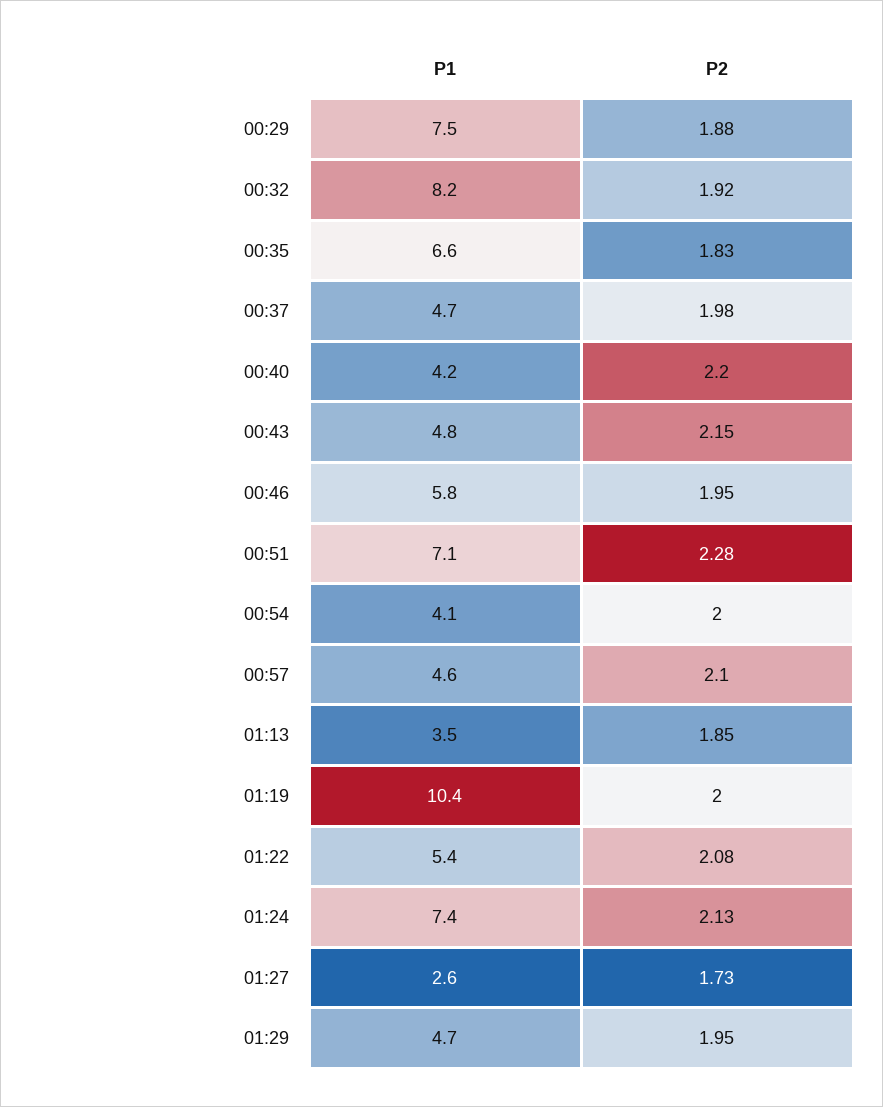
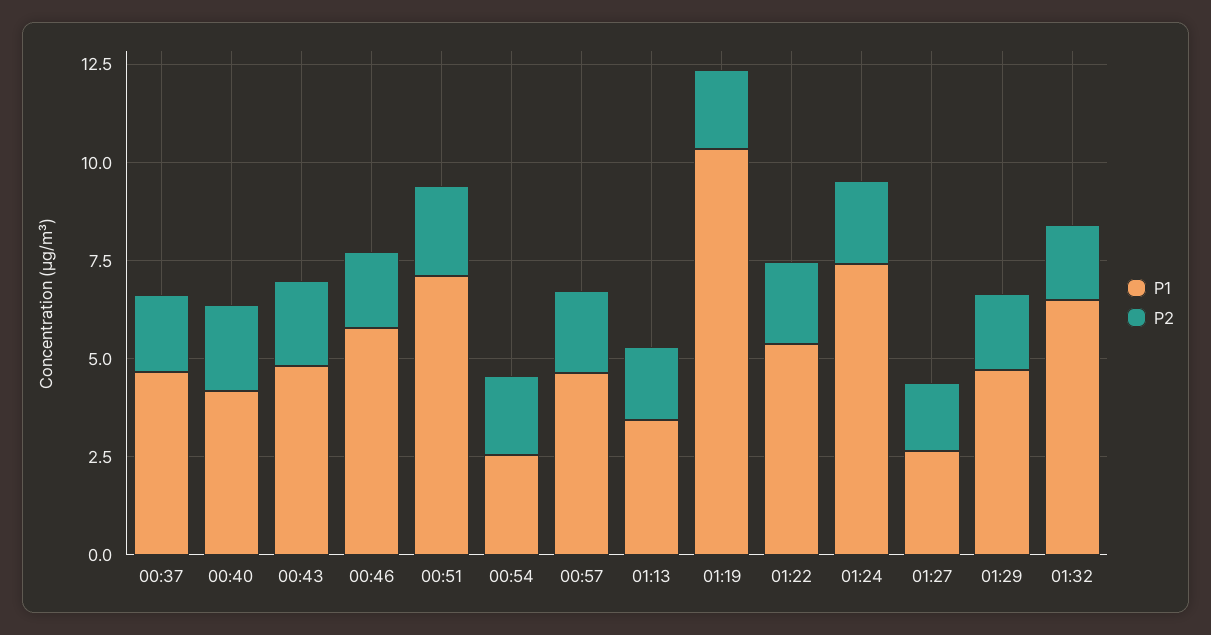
P1, 00:29: 7.5 -> none
P2, 00:29: 1.88 -> none
P1, 00:32: 8.2 -> none
P2, 00:32: 1.92 -> none
P1, 00:35: 6.6 -> none
P2, 00:35: 1.83 -> none
P1, 00:54: 4.1 -> 2.5
P1, 01:32: none -> 6.5
P2, 01:32: none -> 2

